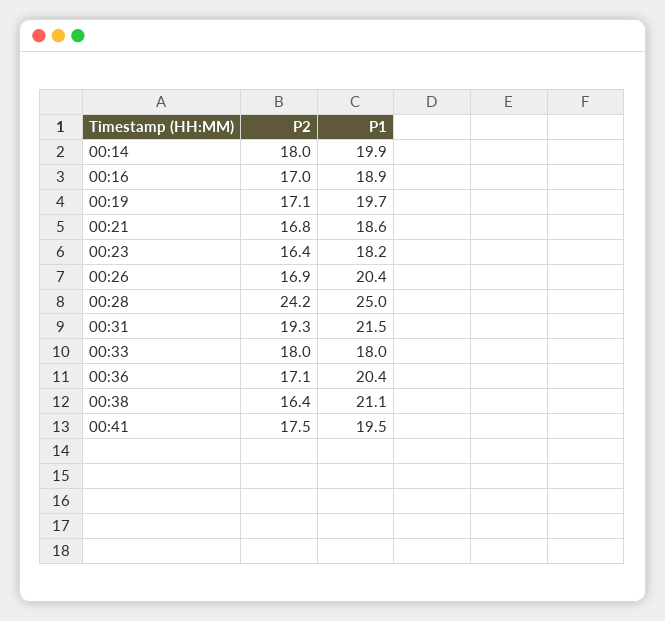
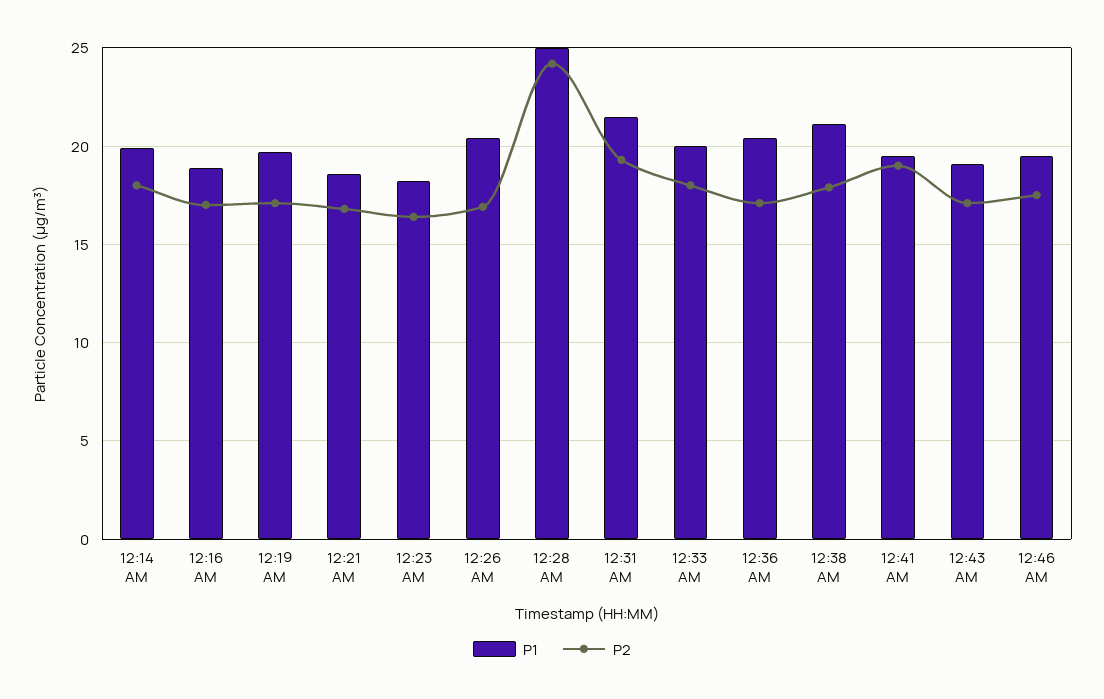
P1, 00:33: 18 -> 20
P2, 00:38: 16.4 -> 18
P2, 00:41: 17.5 -> 19
P1, 12:43 AM: none -> 19
P2, 12:43 AM: none -> 17
P1, 12:46 AM: none -> 19.5
P2, 12:46 AM: none -> 17.5

